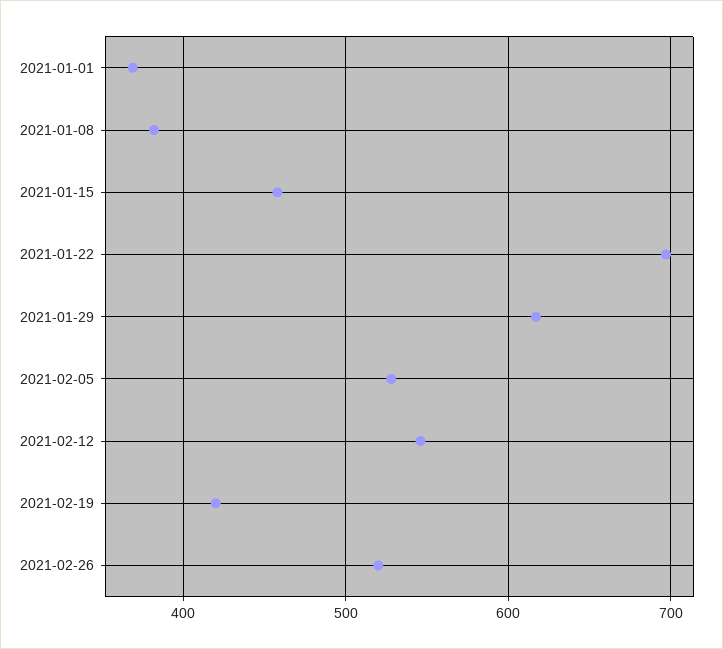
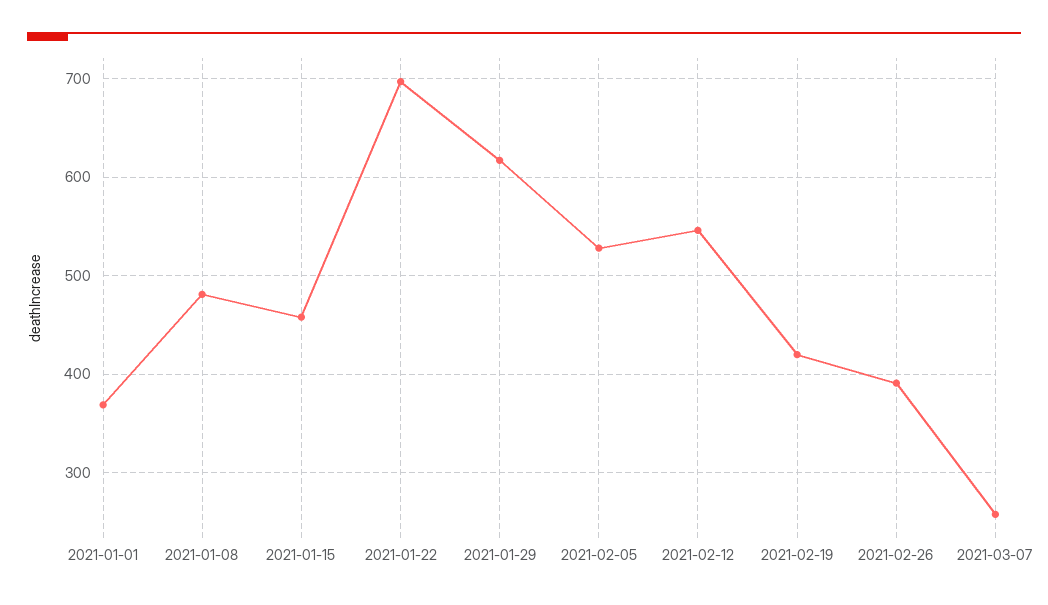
2021-01-08: 380 -> 480
2021-02-26: 520 -> 390
2021-03-07: none -> 260

